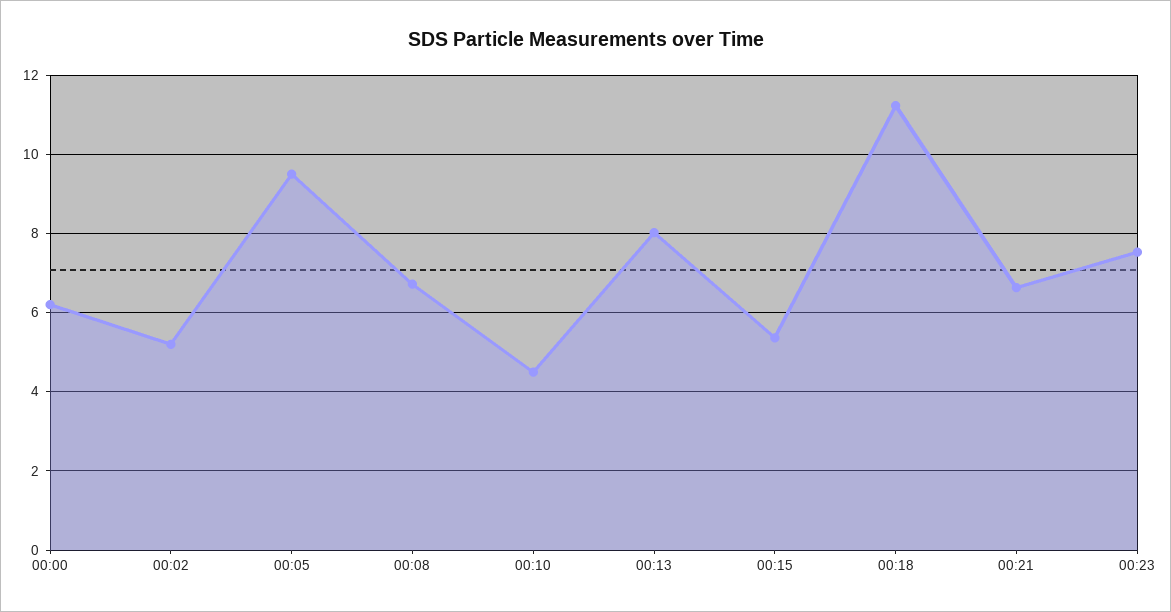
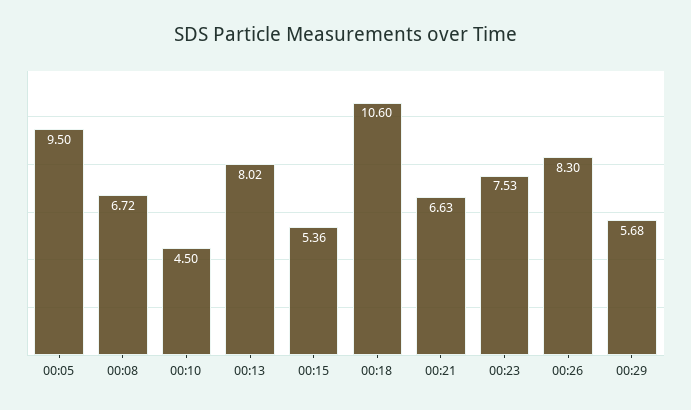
00:00: 6.2 -> none
00:02: 5.2 -> none
00:18: 11.2 -> 10.6
00:26: none -> 8.3
00:29: none -> 5.68

